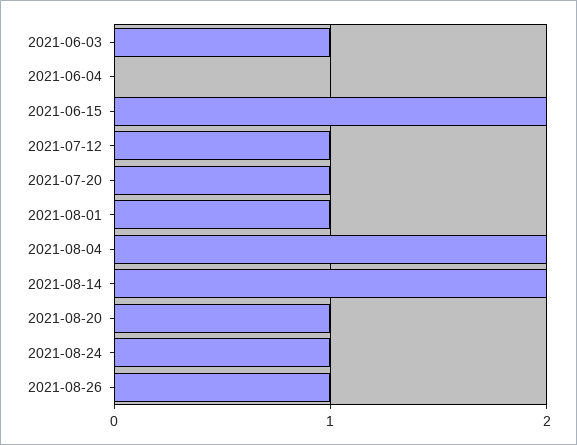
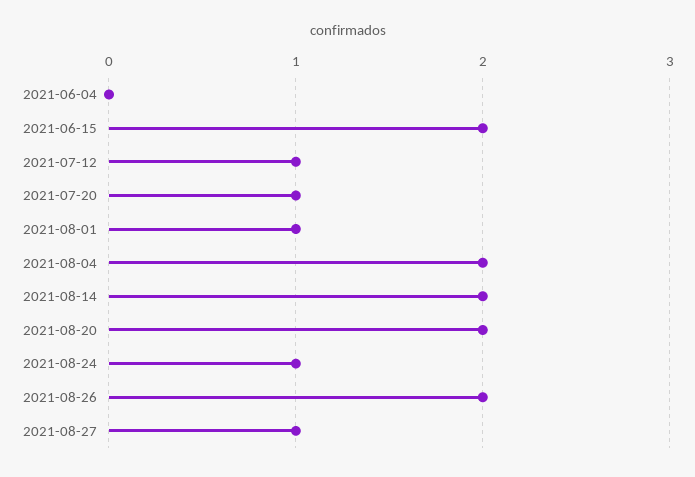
2021-06-03: 1 -> none
2021-08-20: 1 -> 2
2021-08-26: 1 -> 2
2021-08-27: none -> 1

